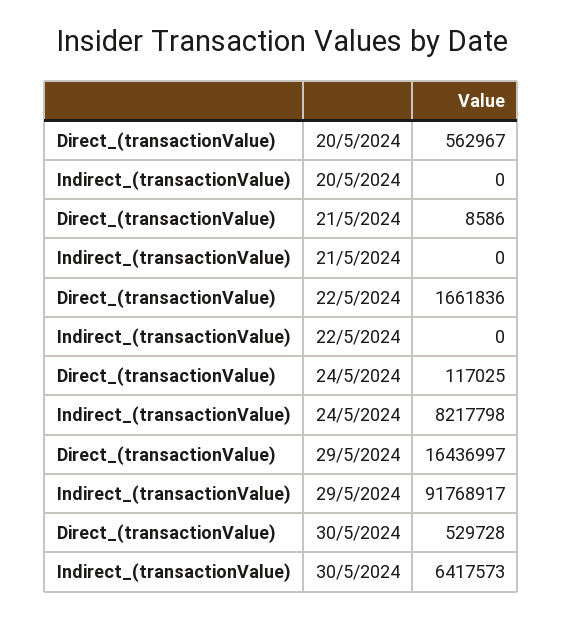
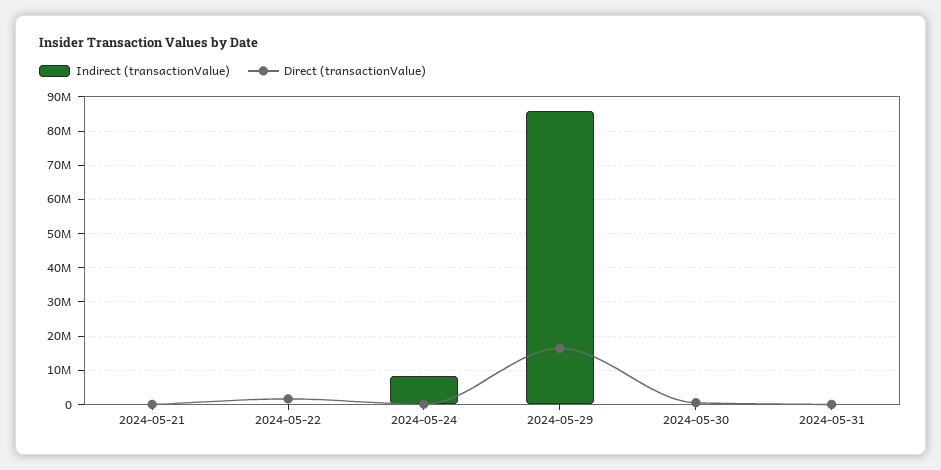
Direct_(transactionValue), 20/5/2024: 562967 -> none
Indirect_(transactionValue), 20/5/2024: 0 -> none
Indirect_(transactionValue), 29/5/2024: 91768917 -> 86000000
Indirect_(transactionValue), 30/5/2024: 6417573 -> 0
Indirect_(transactionValue), 2024-05-31: none -> 0
Direct_(transactionValue), 2024-05-31: none -> 0

